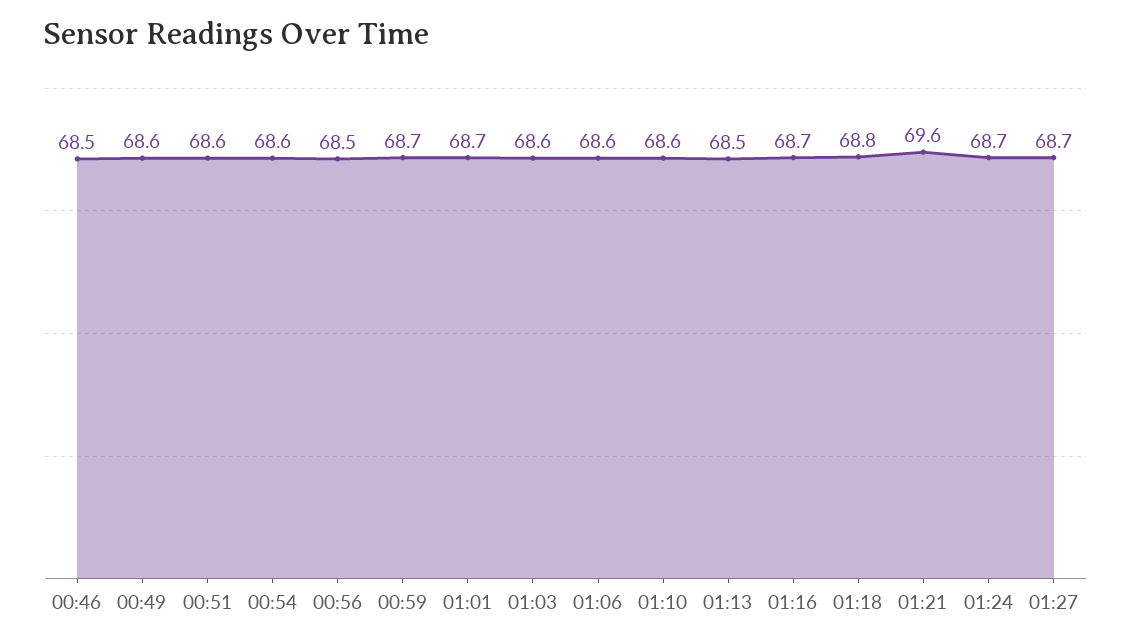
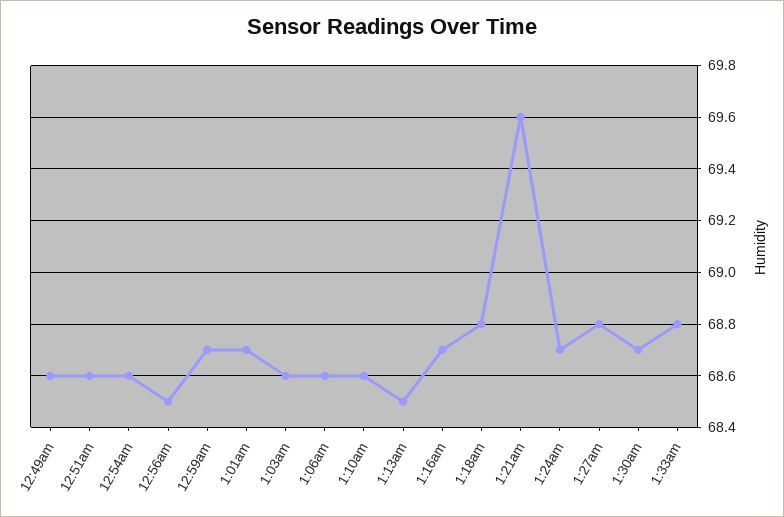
00:46: 68.5 -> none
01:27: 68.7 -> 68.8
1:30am: none -> 68.7
1:33am: none -> 68.8

